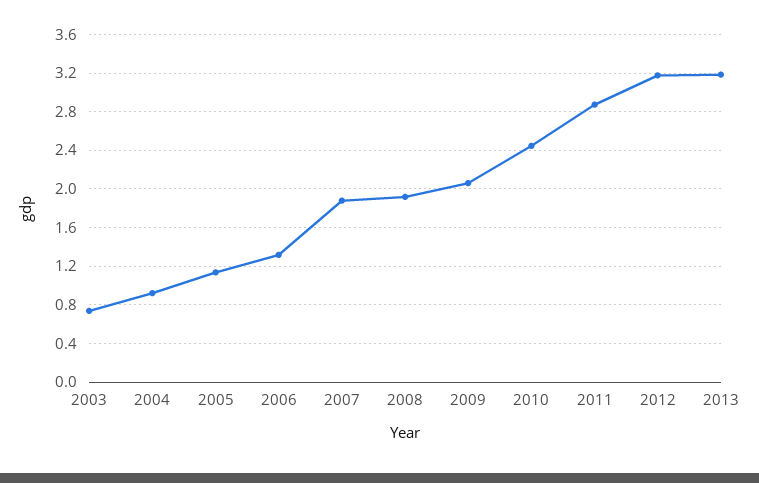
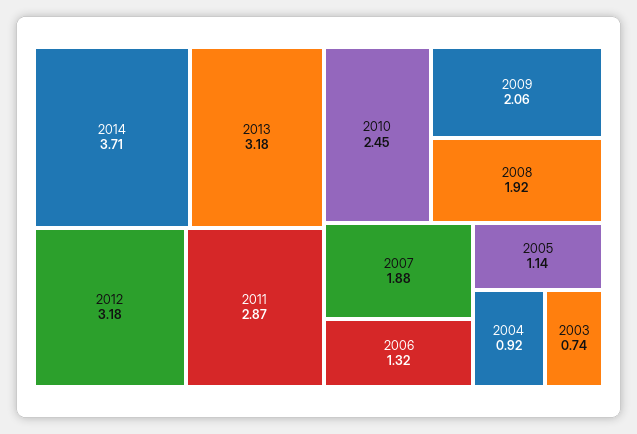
2014: none -> 3.71

